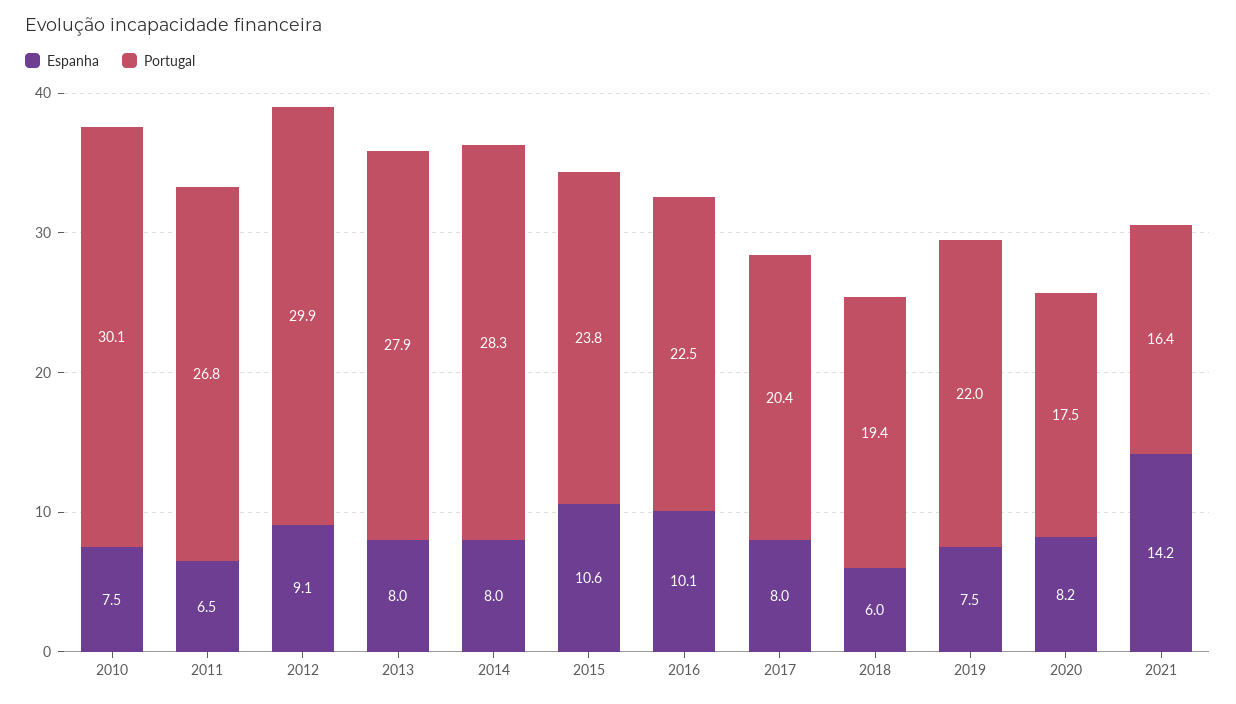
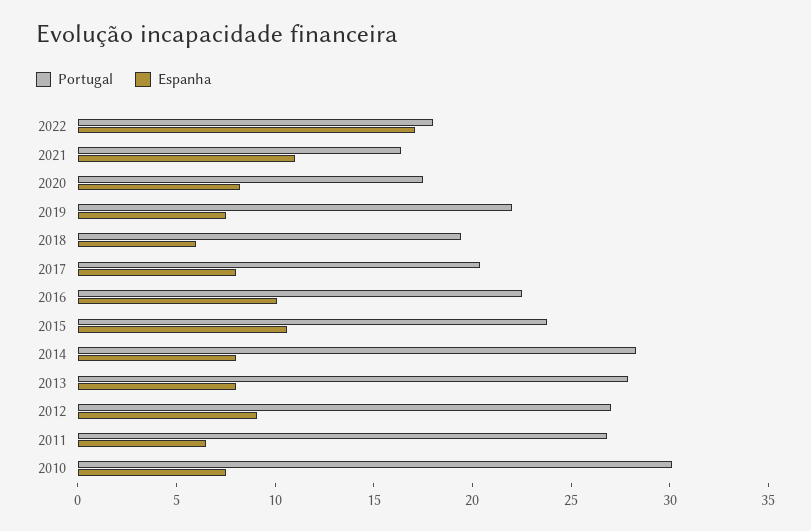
Portugal, 2012: 29.9 -> 27
Espanha, 2021: 14.2 -> 11
Portugal, 2022: none -> 18
Espanha, 2022: none -> 17

